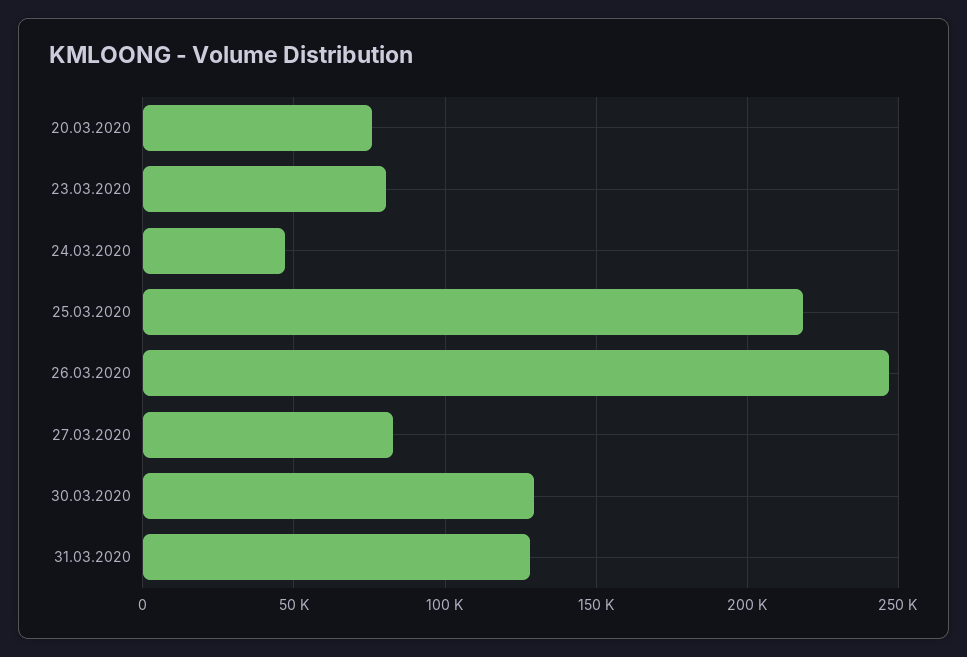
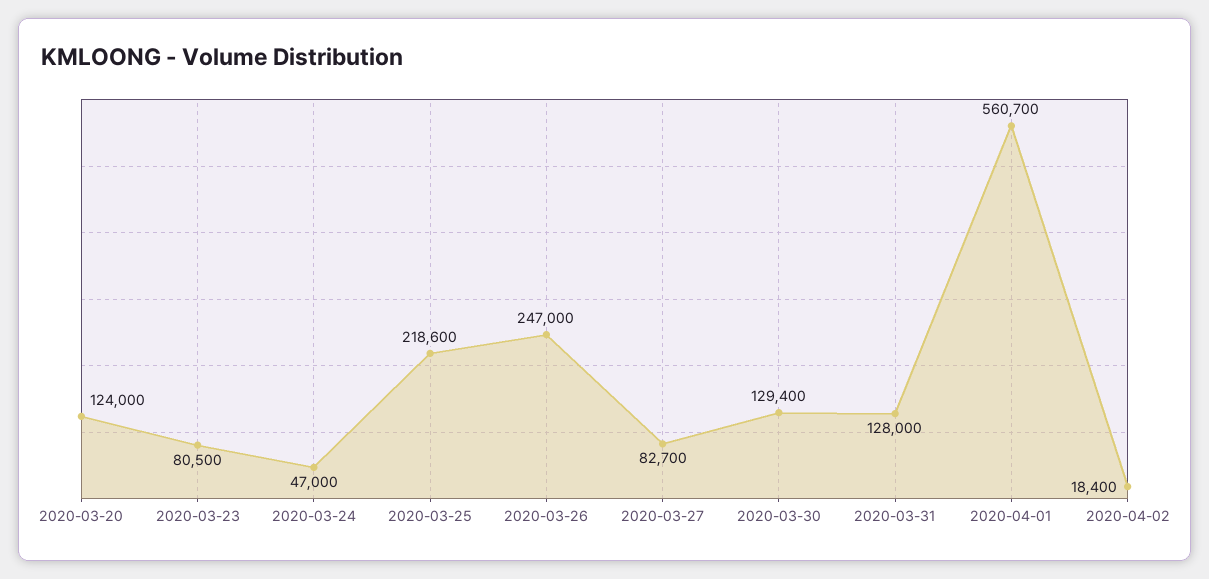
20.03.2020: 75000 -> 124000
2020-04-01: none -> 560700
2020-04-02: none -> 18400

